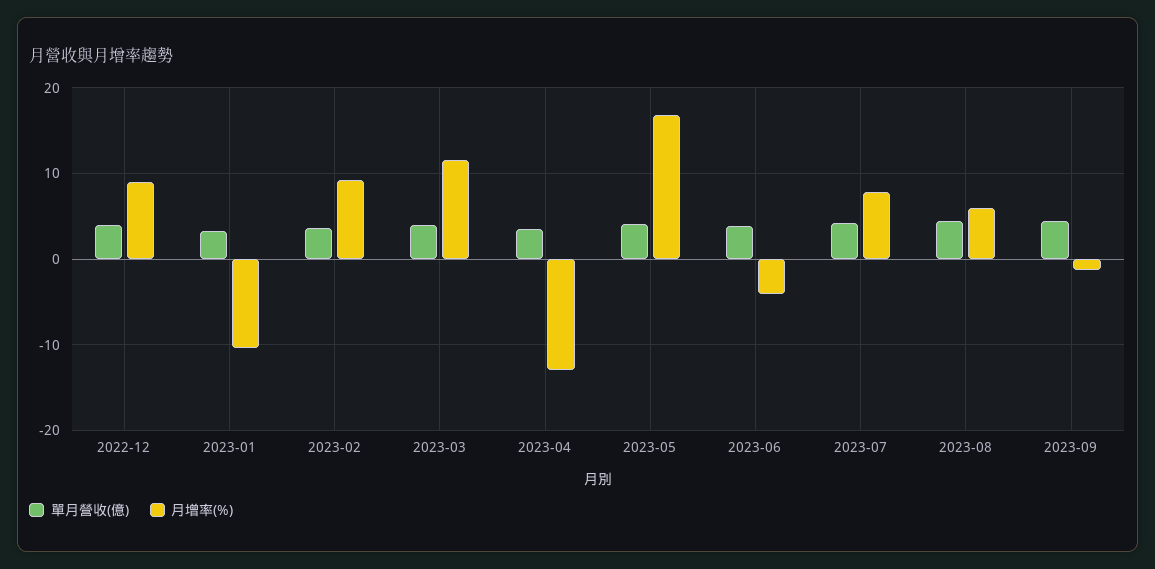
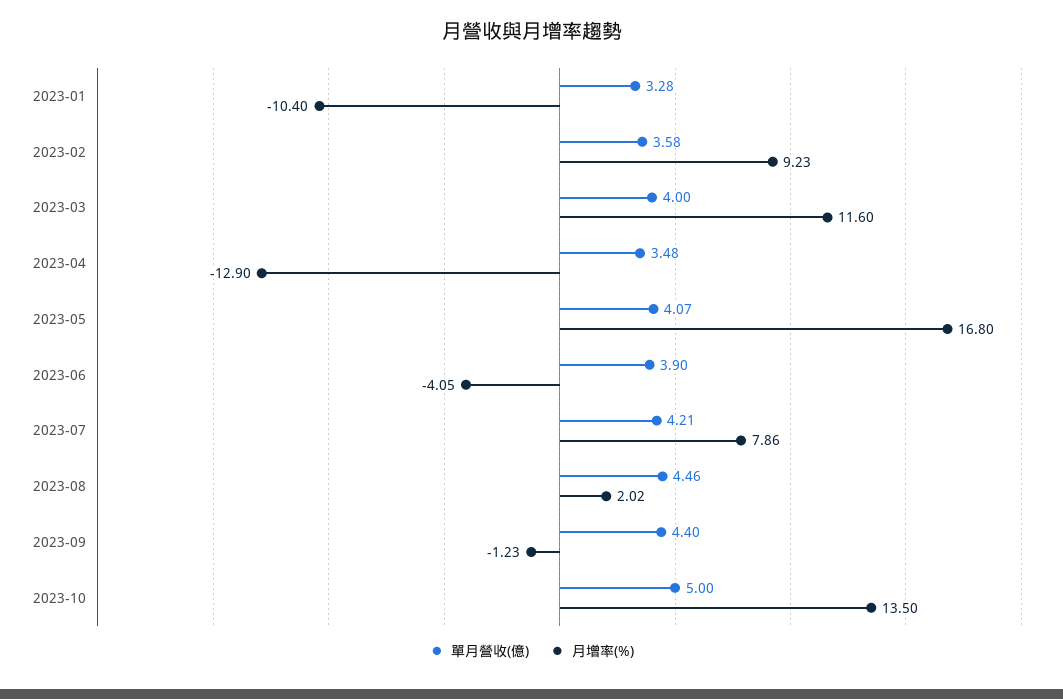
單月營收(億), 2022-12: 4 -> none
月增率(%), 2022-12: 9 -> none
月增率(%), 2023-08: 6 -> 2.02
單月營收(億), 2023-10: none -> 5
月增率(%), 2023-10: none -> 13.5

